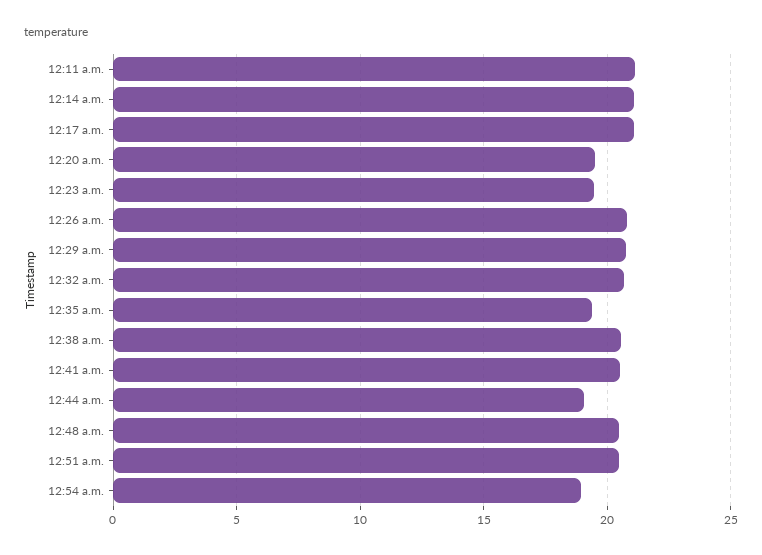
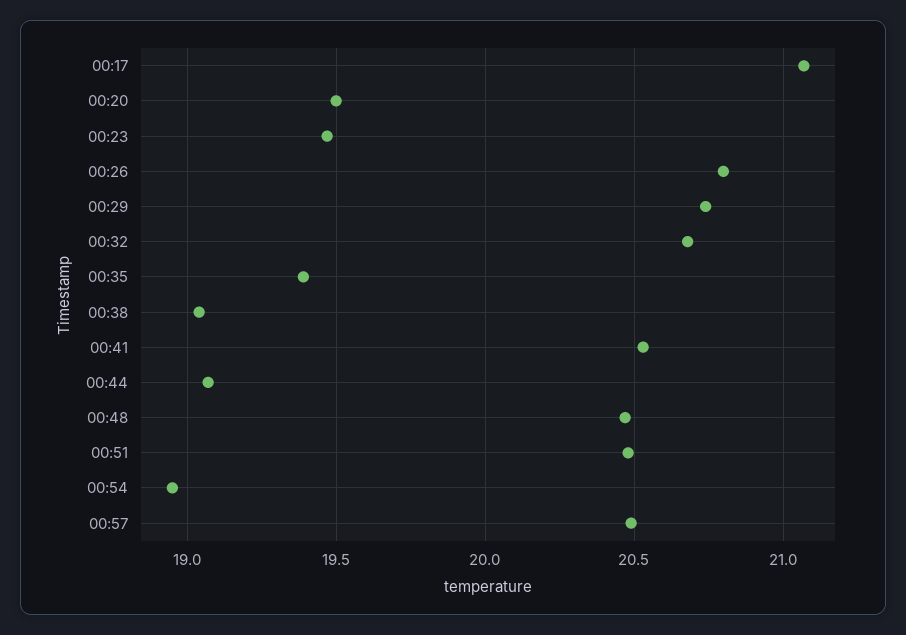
12:11 a.m.: 21 -> none
12:14 a.m.: 21 -> none
12:38 a.m.: 20.5 -> 19.05
00:57: none -> 20.5

